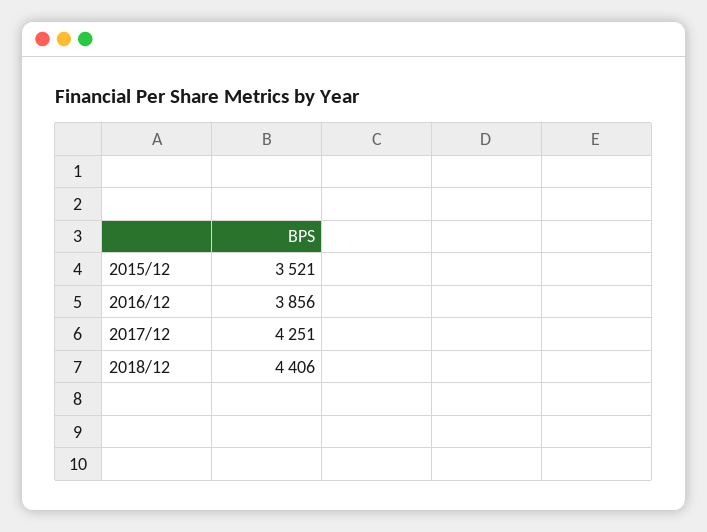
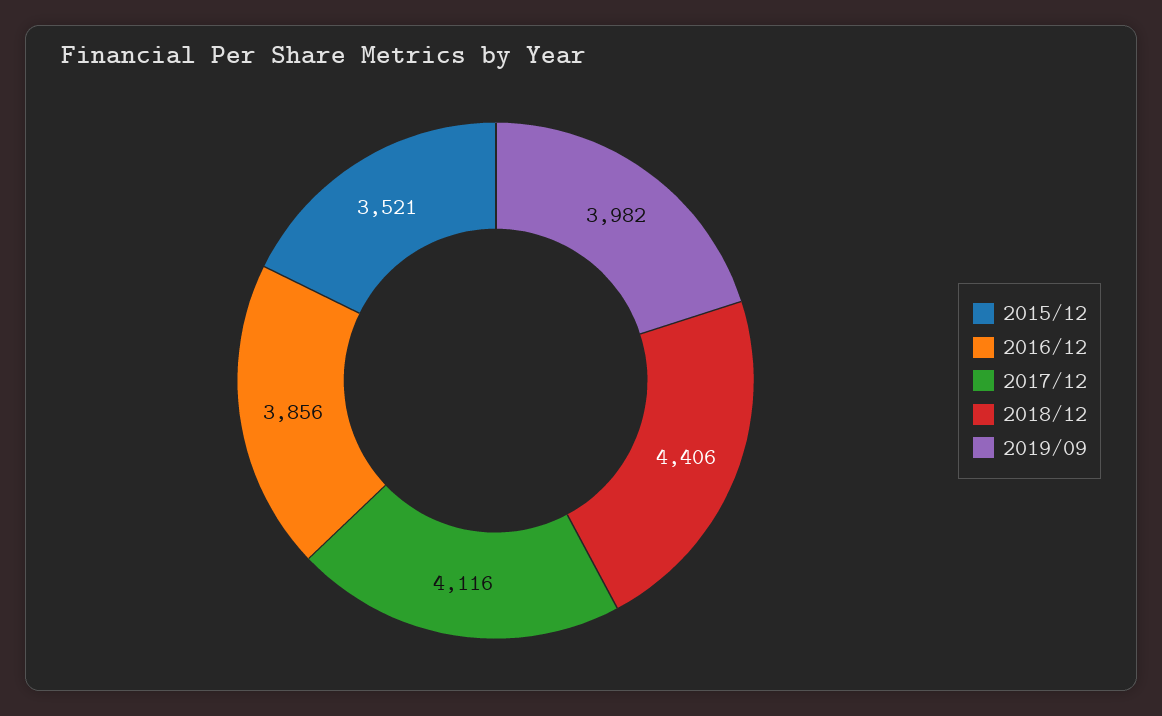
2017/12: 4251 -> 4116
2019/09: none -> 3982

